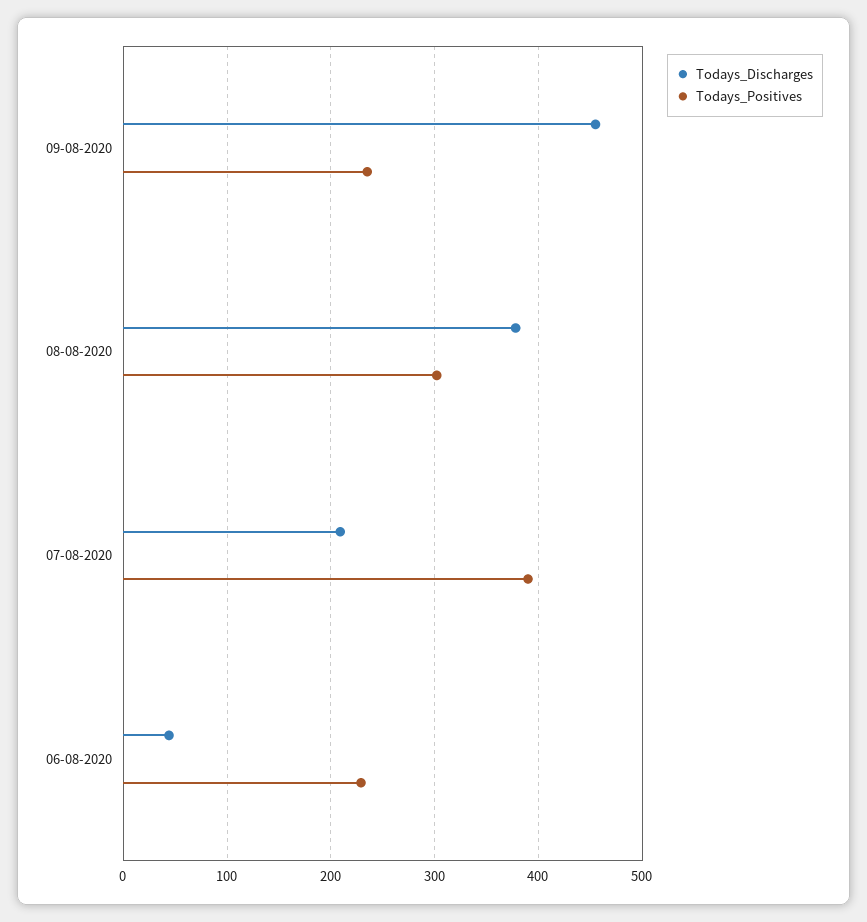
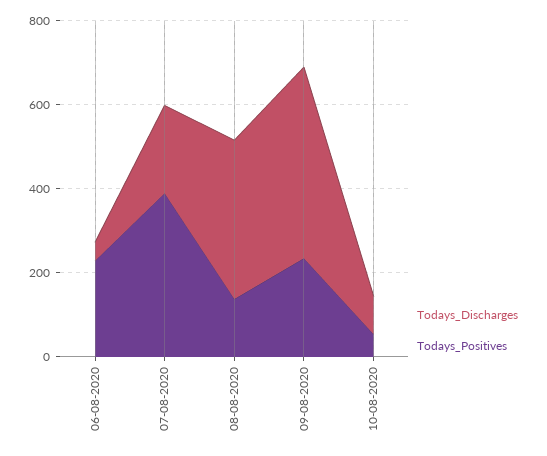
Todays_Positives, 08-08-2020: 300 -> 150
Todays_Discharges, 10-08-2020: none -> 100
Todays_Positives, 10-08-2020: none -> 50

